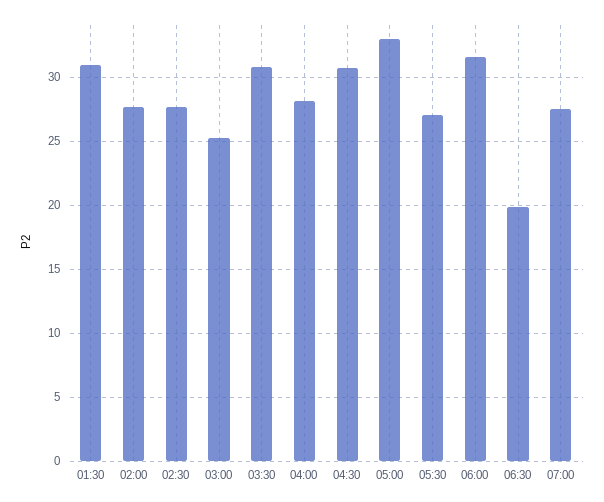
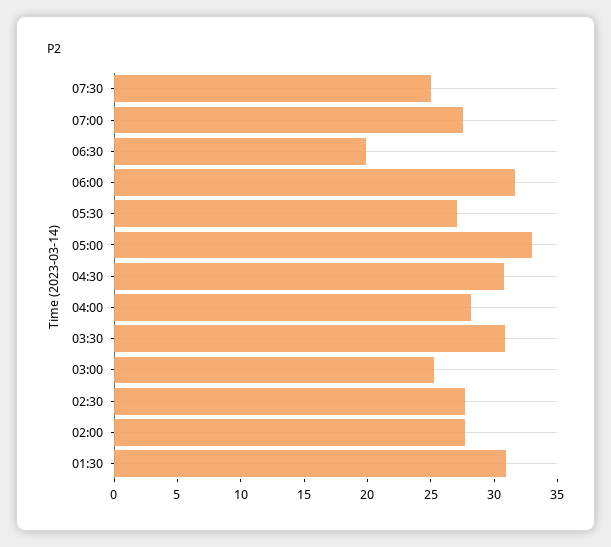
07:30: none -> 25

